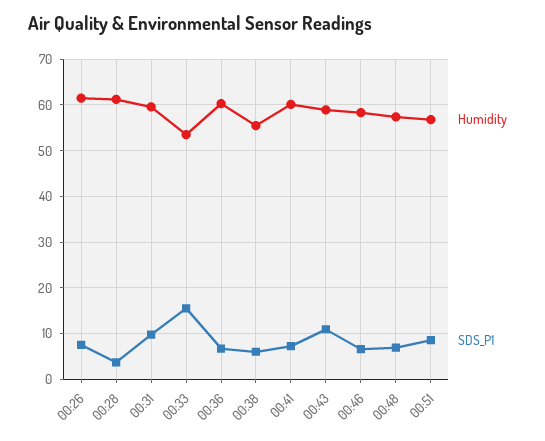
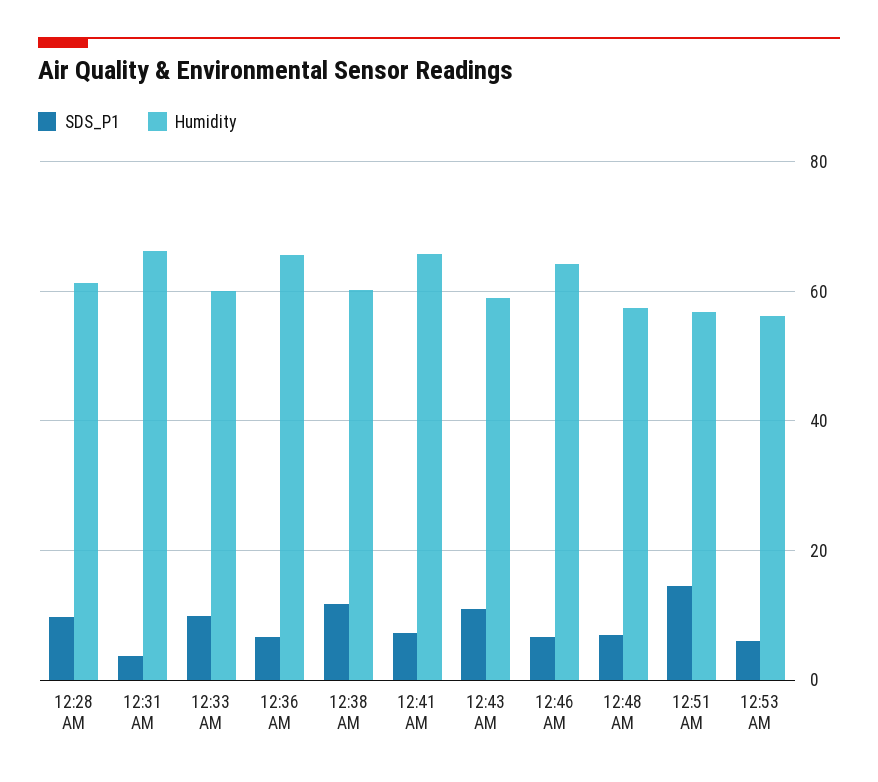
Humidity, 00:26: 62 -> none
SDS_P1, 00:26: 8 -> none
SDS_P1, 00:28: 4 -> 10
Humidity, 00:31: 60 -> 66
SDS_P1, 00:31: 10 -> 4
Humidity, 00:33: 54 -> 60
SDS_P1, 00:33: 16 -> 10
Humidity, 00:36: 60 -> 66
Humidity, 00:38: 56 -> 60
SDS_P1, 00:38: 6 -> 12
Humidity, 00:41: 60 -> 66
Humidity, 00:46: 58 -> 64
SDS_P1, 00:51: 8 -> 14
SDS_P1, 12:53 AM: none -> 6
Humidity, 12:53 AM: none -> 56

